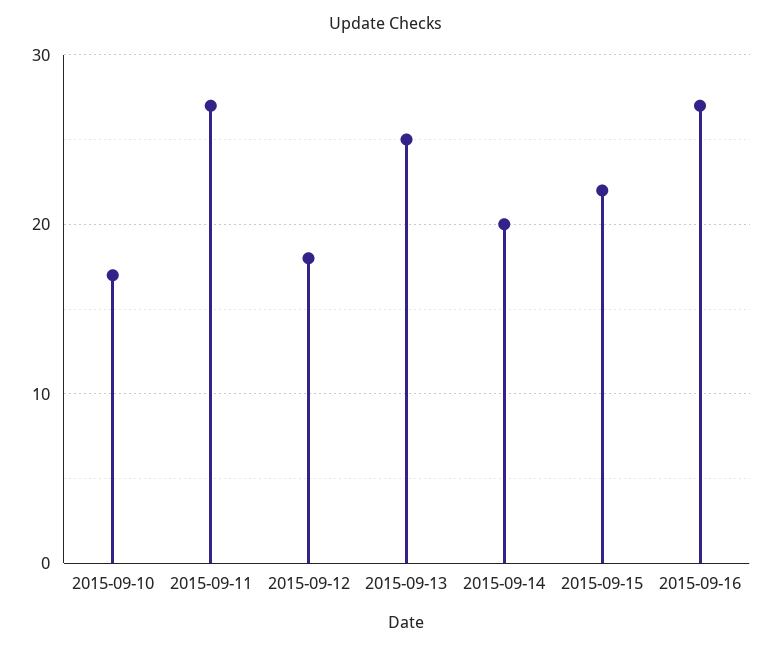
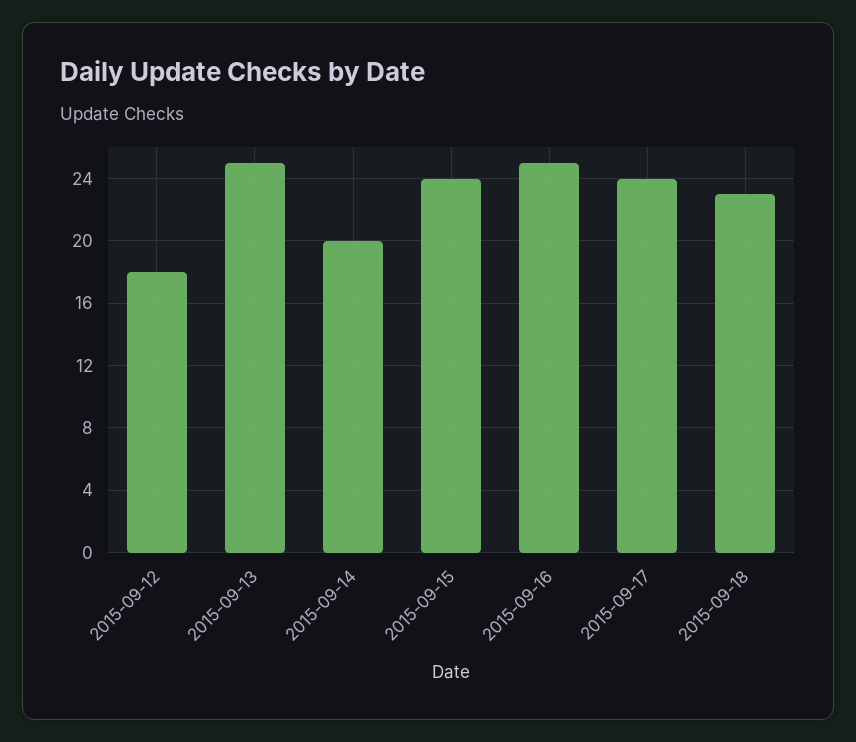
2015-09-10: 17 -> none
2015-09-11: 27 -> none
2015-09-15: 22 -> 24
2015-09-16: 27 -> 25
2015-09-17: none -> 24
2015-09-18: none -> 23

